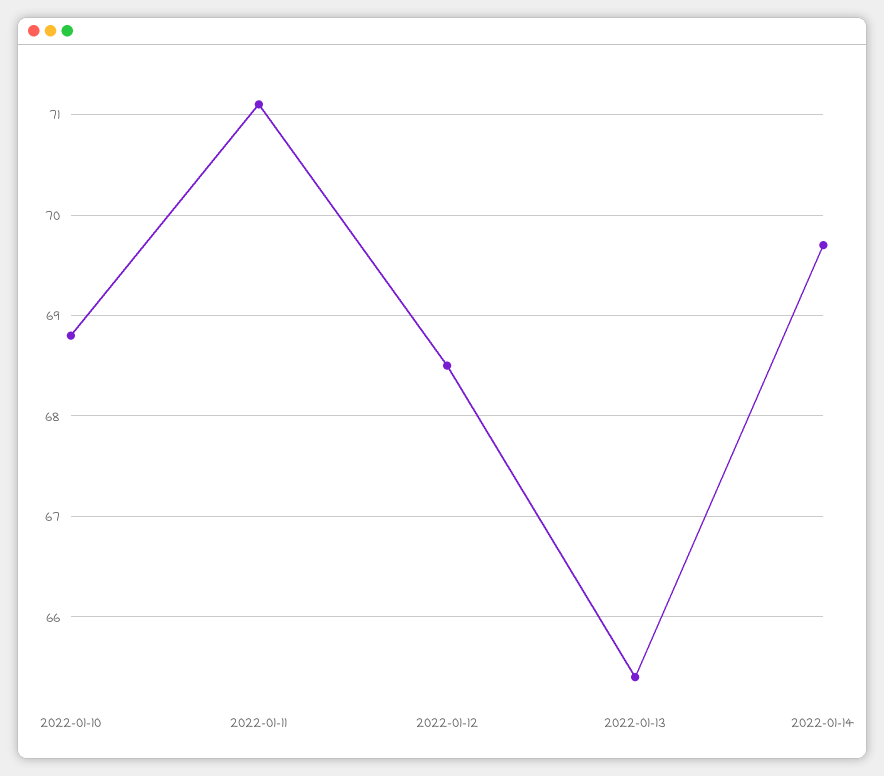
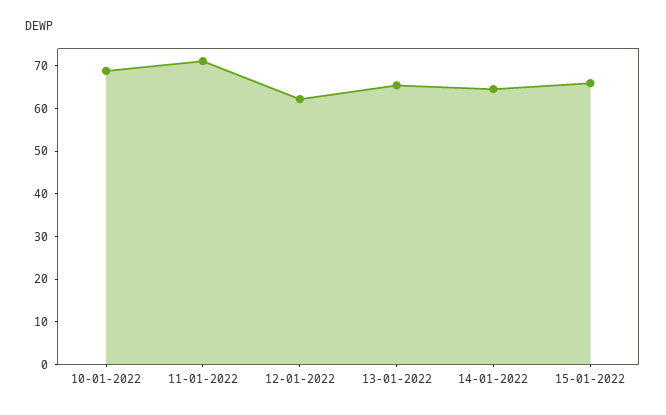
2022-01-12: 68.5 -> 62
2022-01-14: 69.7 -> 64
15-01-2022: none -> 66

